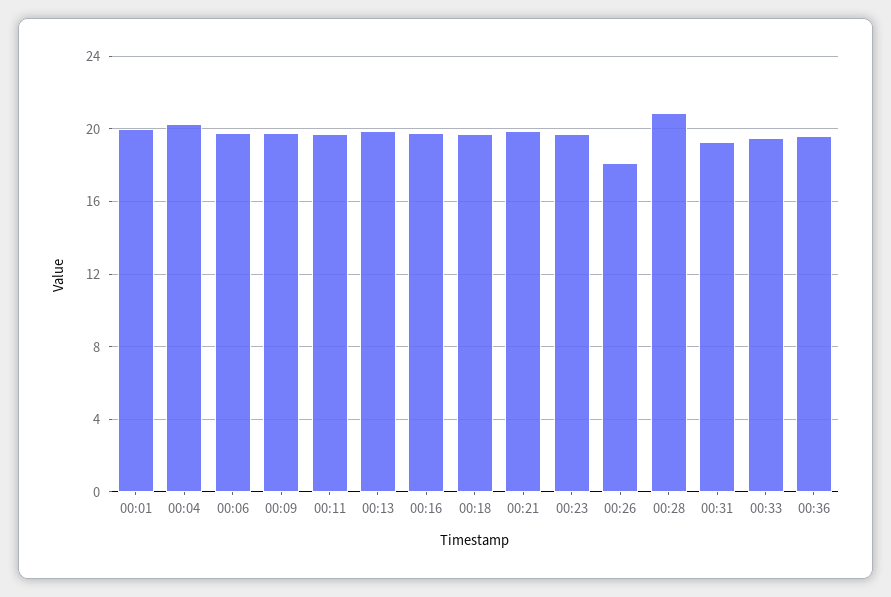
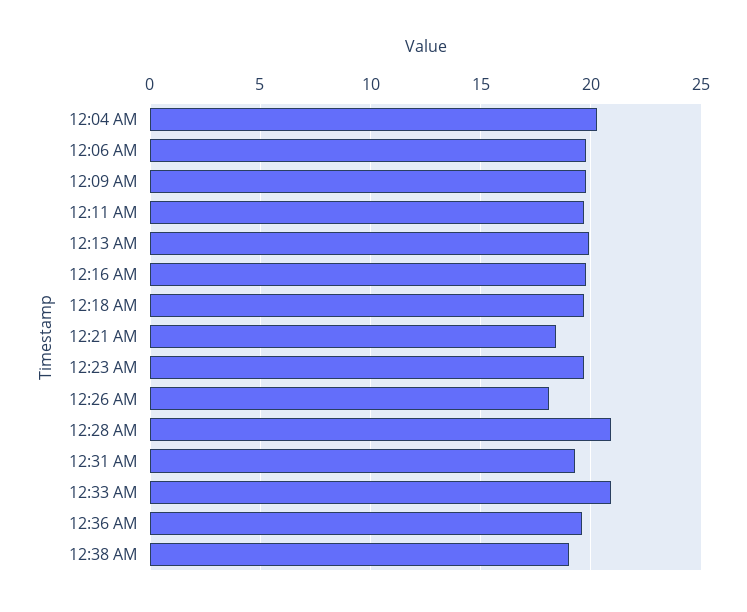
00:01: 20 -> none
00:21: 20 -> 18.5
00:33: 19.5 -> 21
12:38 AM: none -> 19

